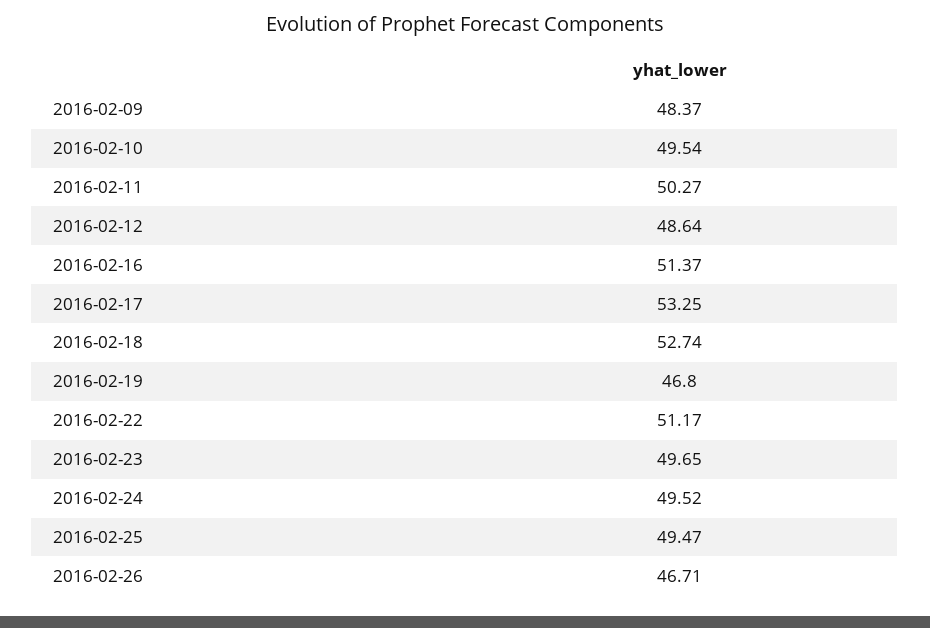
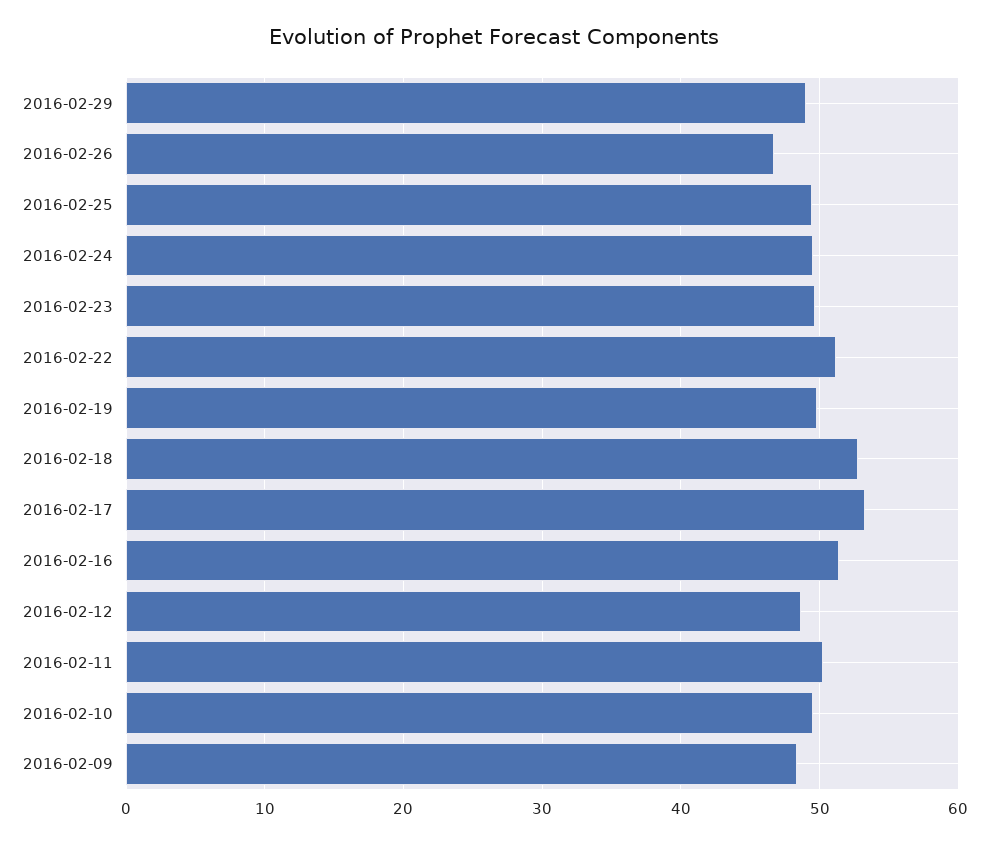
2016-02-19: 46.8 -> 50
2016-02-29: none -> 49

